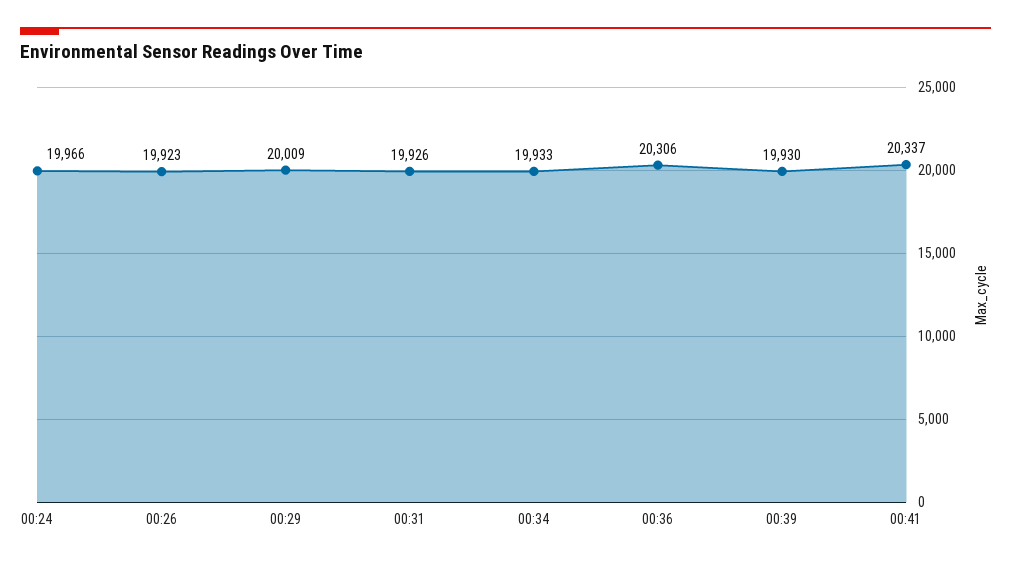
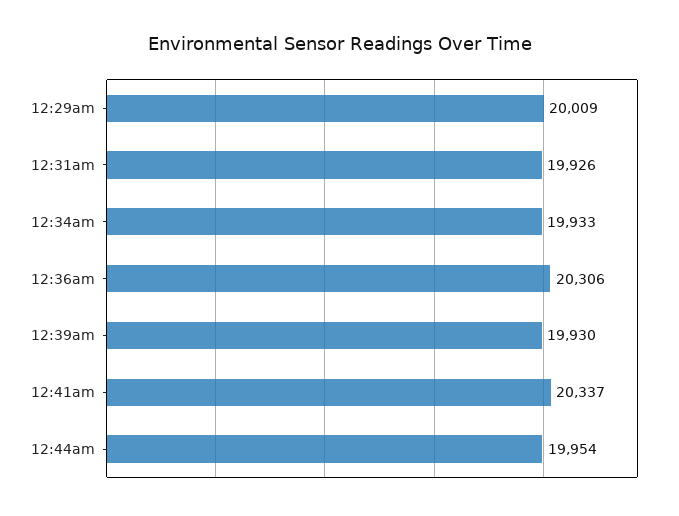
00:24: 19966 -> none
00:26: 19923 -> none
12:44am: none -> 19954

